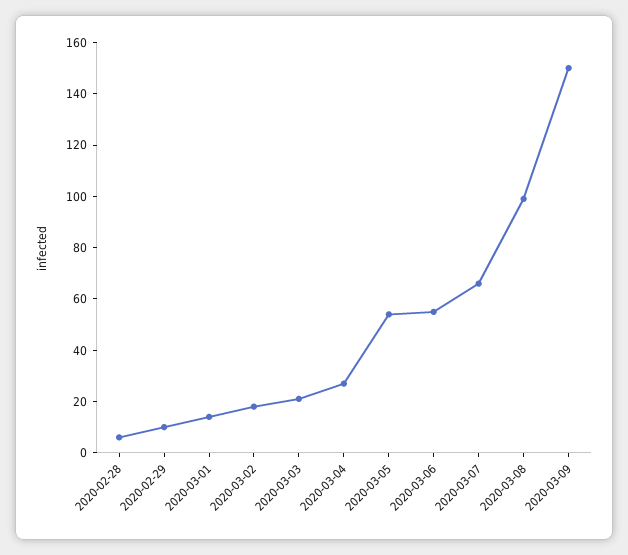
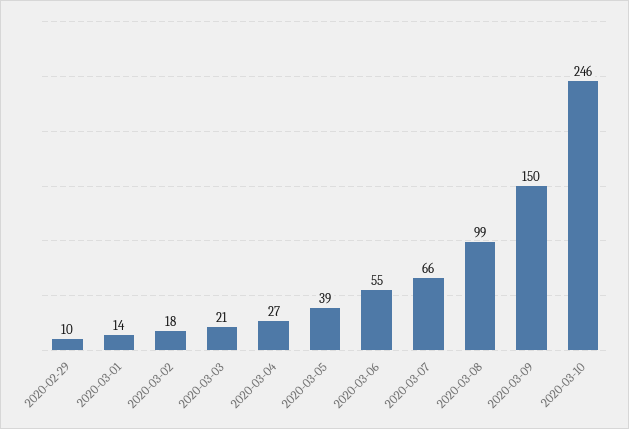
2020-02-28: 5 -> none
2020-03-05: 55 -> 39
2020-03-10: none -> 246

